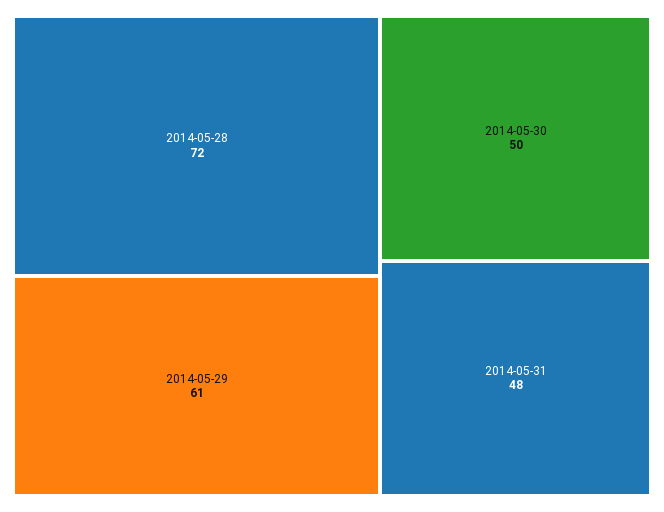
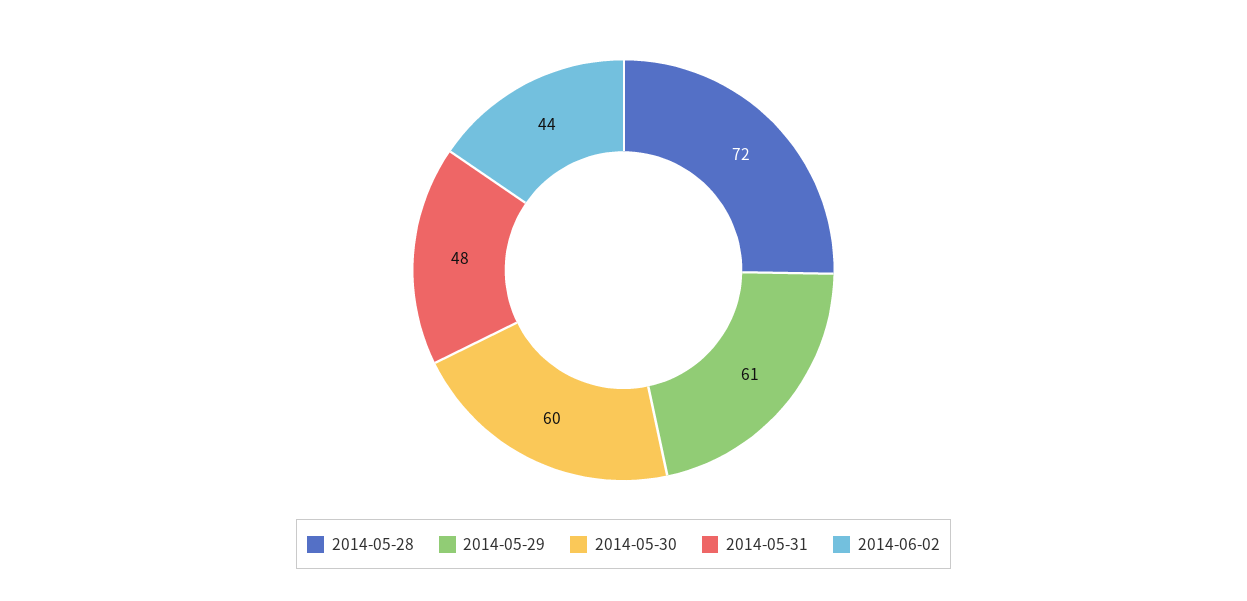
2014-05-30: 50 -> 60
2014-06-02: none -> 44

